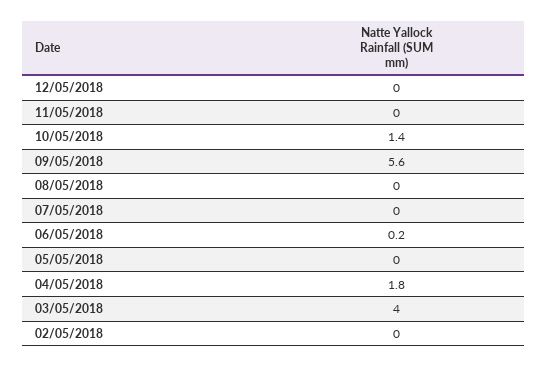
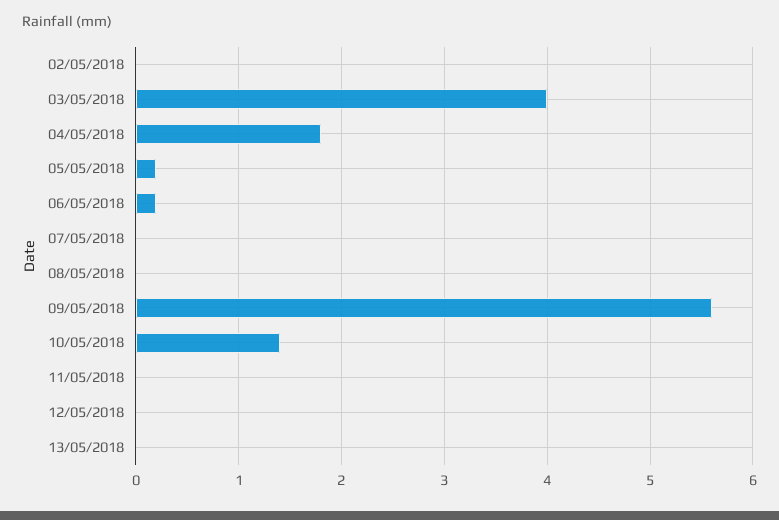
05/05/2018: 0 -> 0.2
13/05/2018: none -> 0

